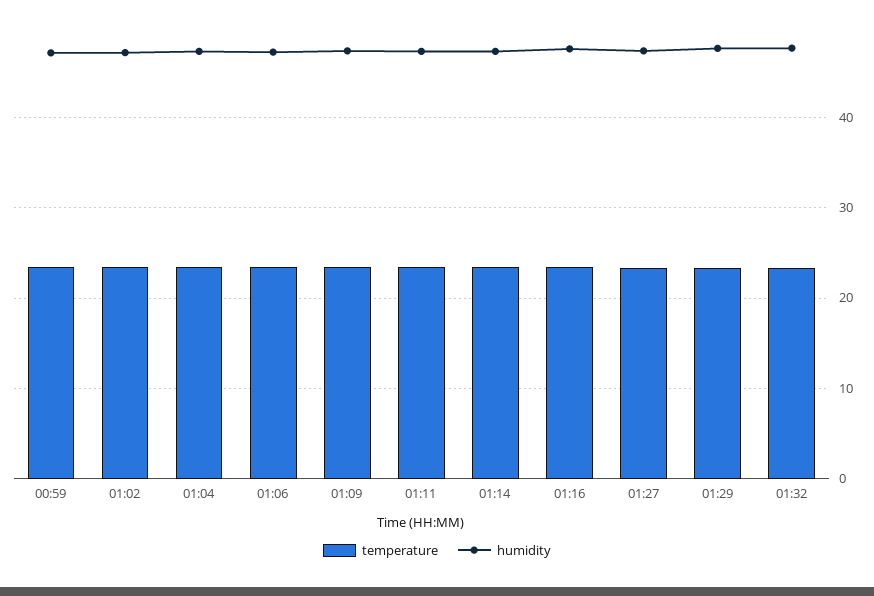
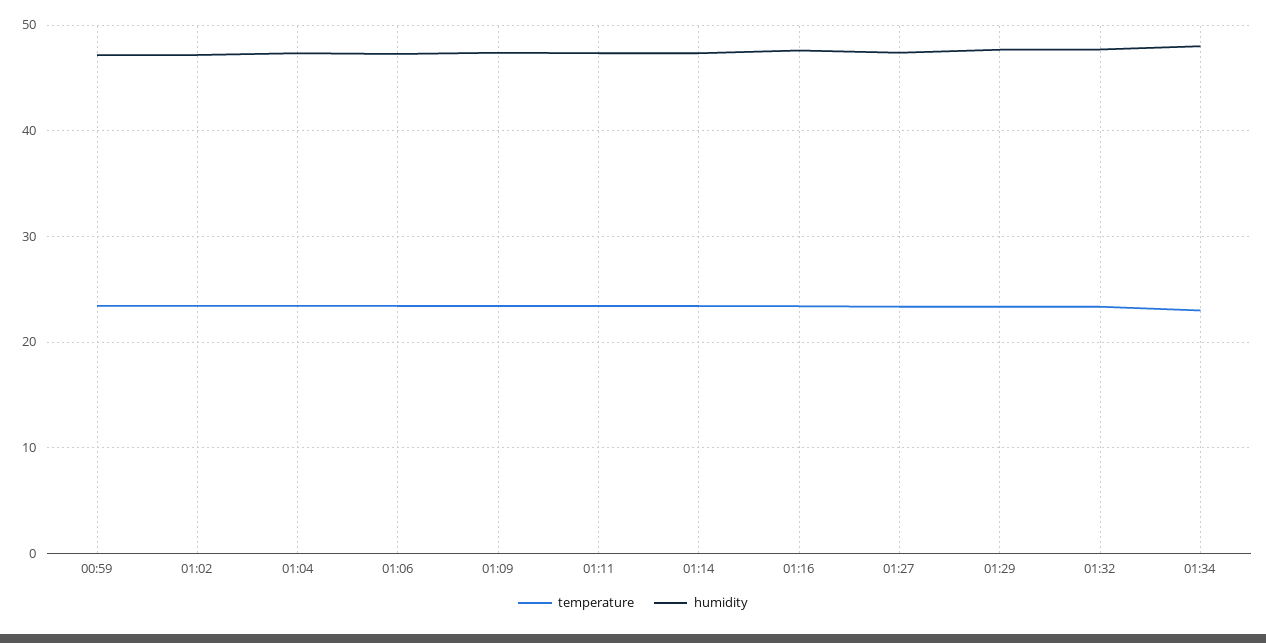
temperature, 01:34: none -> 23
humidity, 01:34: none -> 48

